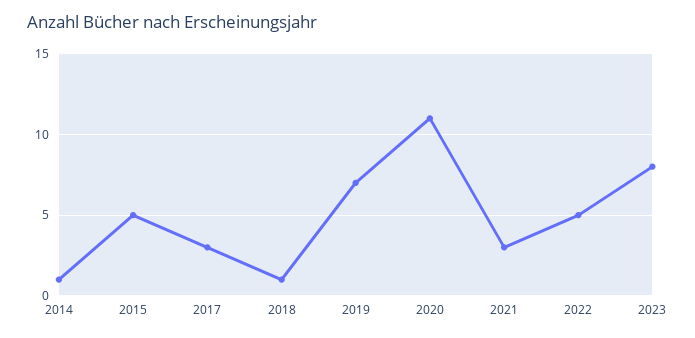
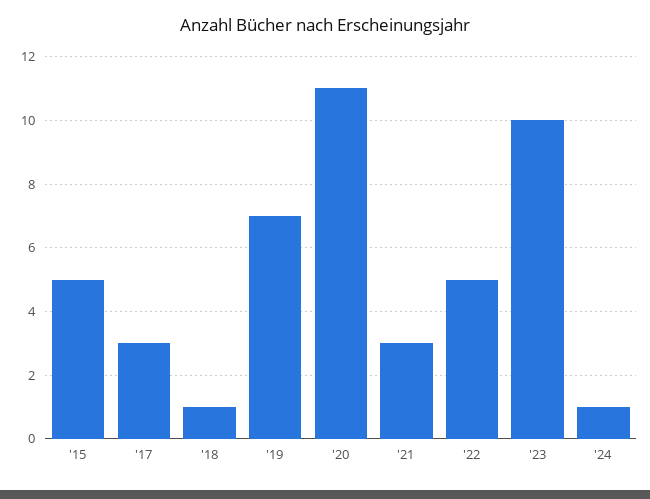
2014: 1 -> none
2023: 8 -> 10
'24: none -> 1

